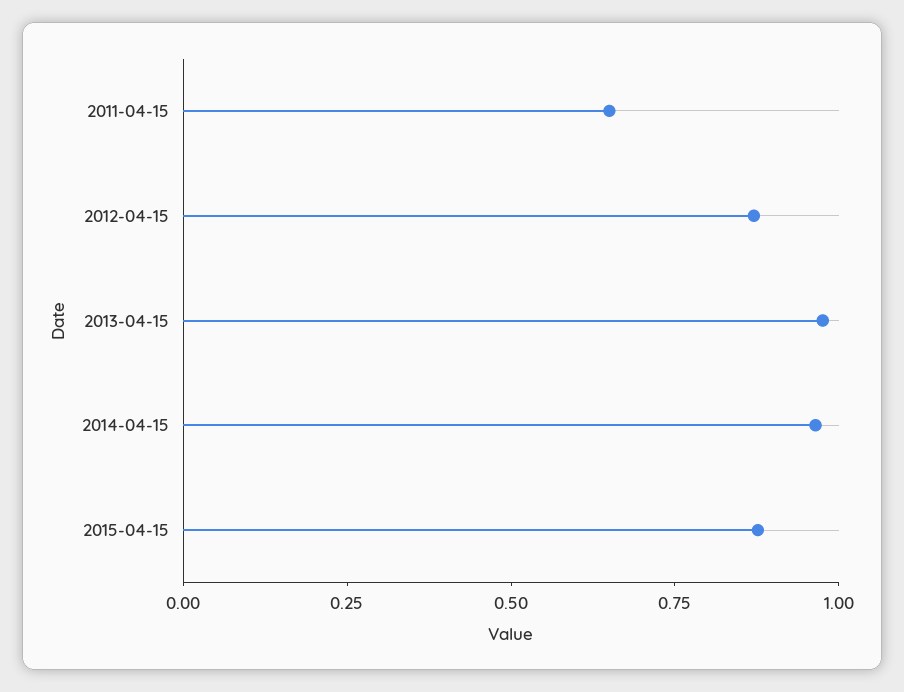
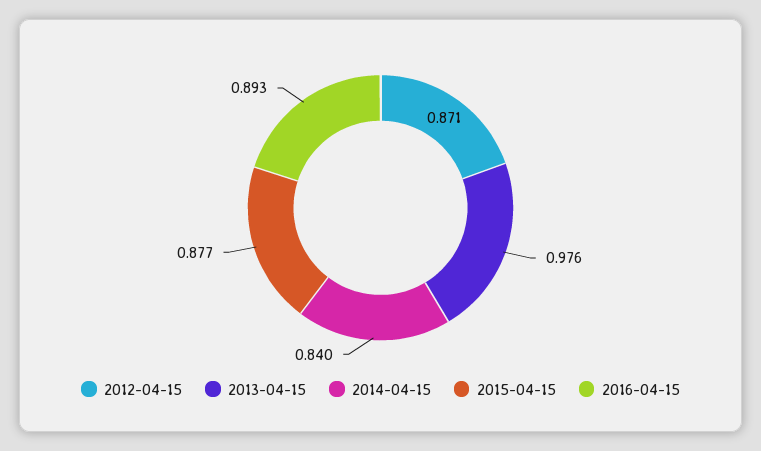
2011-04-15: 0.65 -> none
2014-04-15: 0.95 -> 0.84
2016-04-15: none -> 0.893

